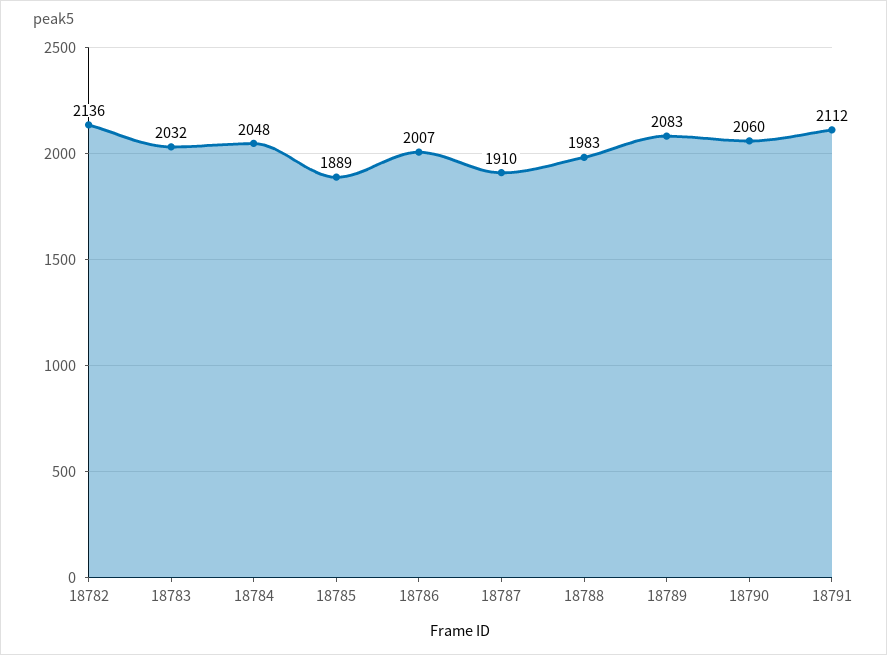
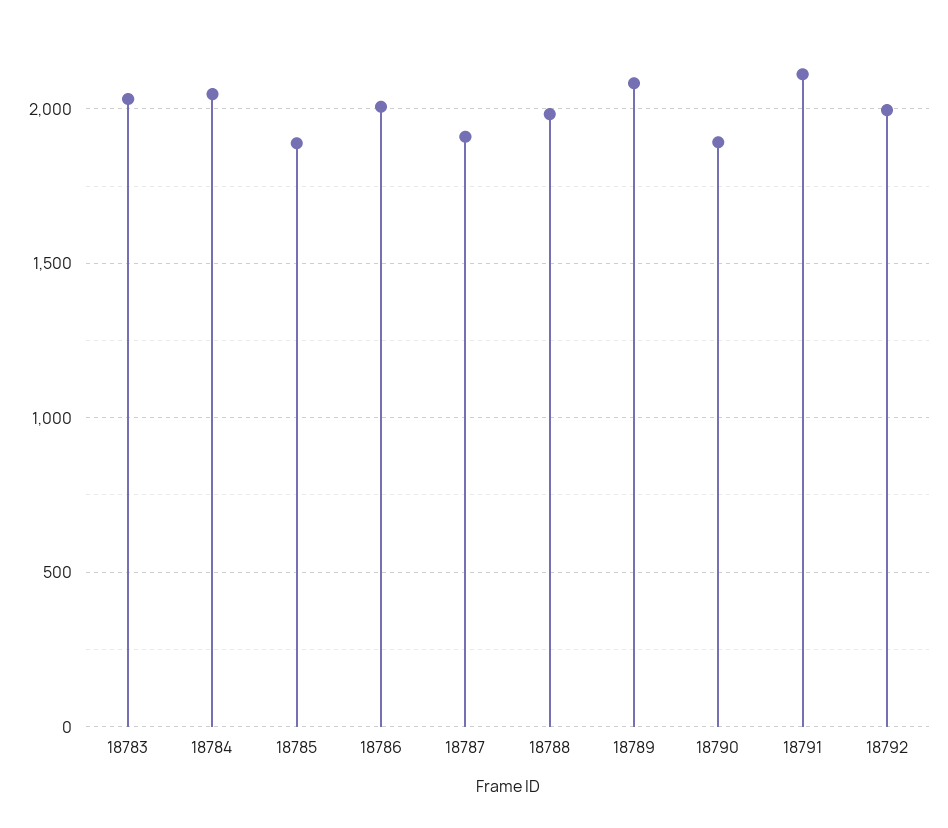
18782: 2136 -> none
18790: 2060 -> 1900
18792: none -> 2000

